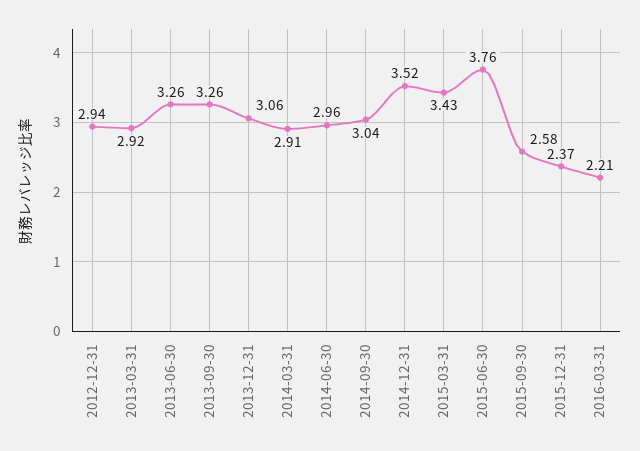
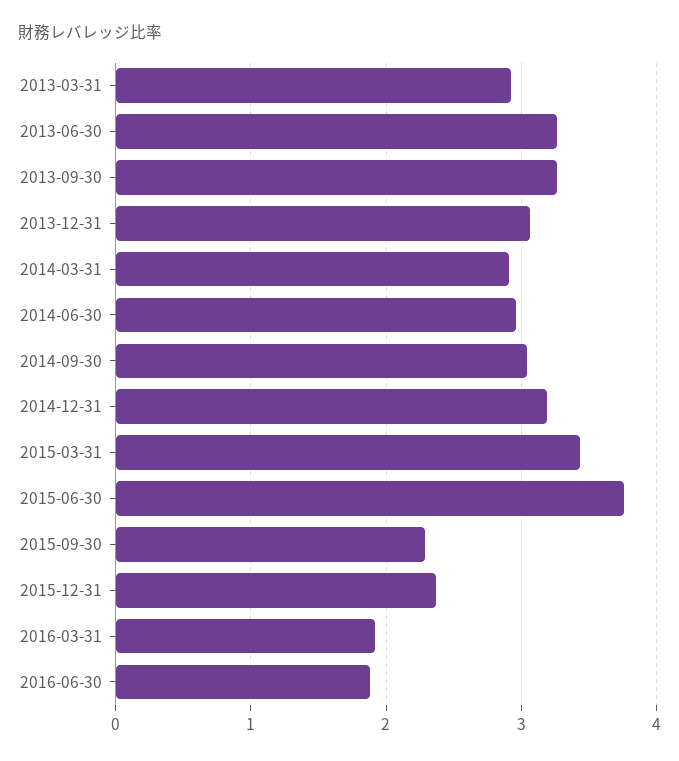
2012-12-31: 2.94 -> none
2014-12-31: 3.52 -> 3.2
2015-09-30: 2.58 -> 2.3
2016-03-31: 2.21 -> 1.9
2016-06-30: none -> 1.9

